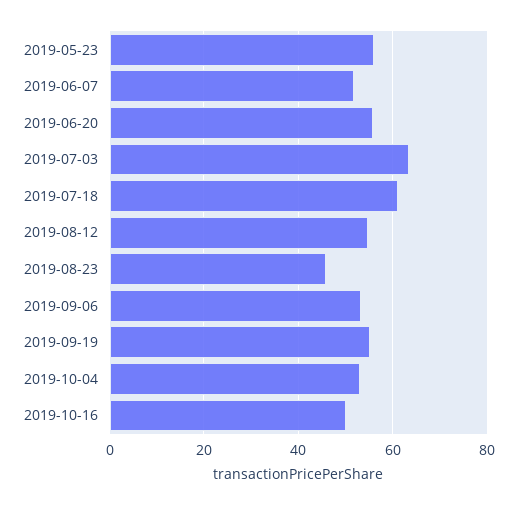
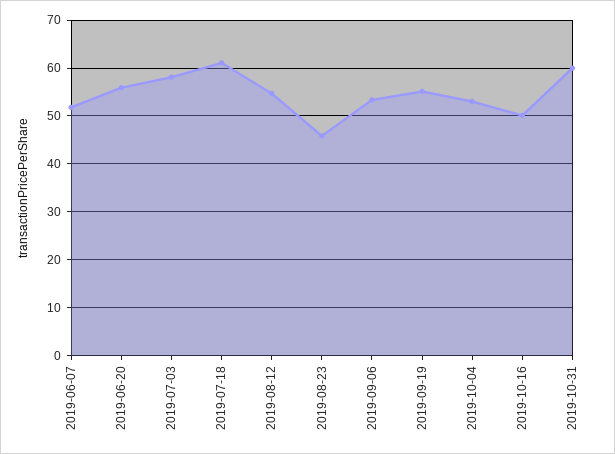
2019-05-23: 56 -> none
2019-07-03: 64 -> 58
2019-10-31: none -> 60

